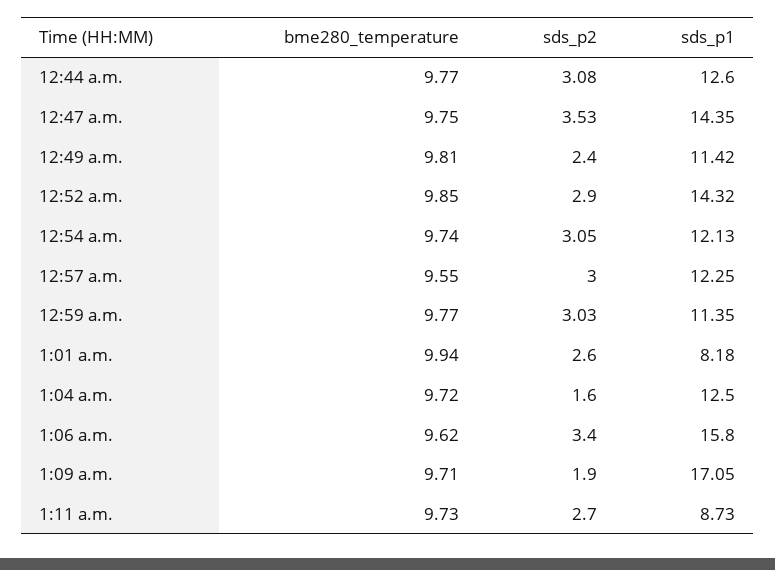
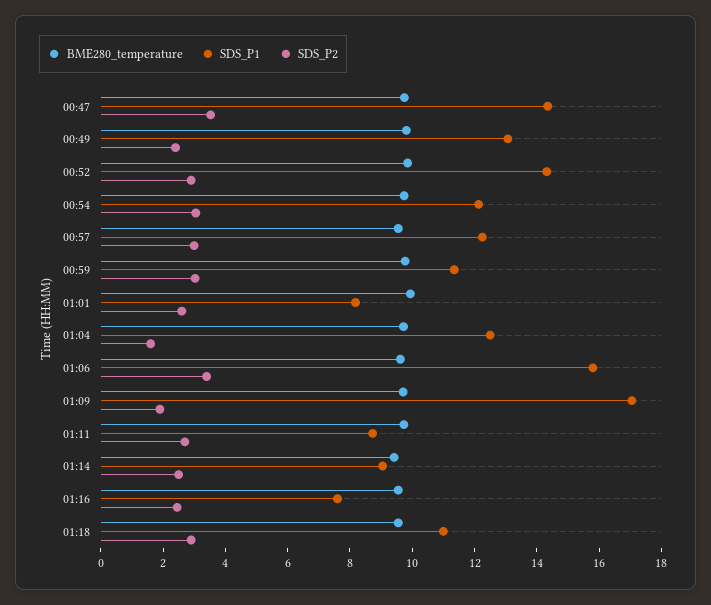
bme280_temperature, 12:44 a.m.: 9.77 -> none
sds_p2, 12:44 a.m.: 3.08 -> none
sds_p1, 12:44 a.m.: 12.6 -> none
sds_p1, 12:49 a.m.: 11.42 -> 13
bme280_temperature, 01:14: none -> 9.5
sds_p1, 01:14: none -> 9
sds_p2, 01:14: none -> 2.5
bme280_temperature, 01:16: none -> 9.5
sds_p1, 01:16: none -> 7.5
sds_p2, 01:16: none -> 2.5
bme280_temperature, 01:18: none -> 9.5
sds_p1, 01:18: none -> 11
sds_p2, 01:18: none -> 3

